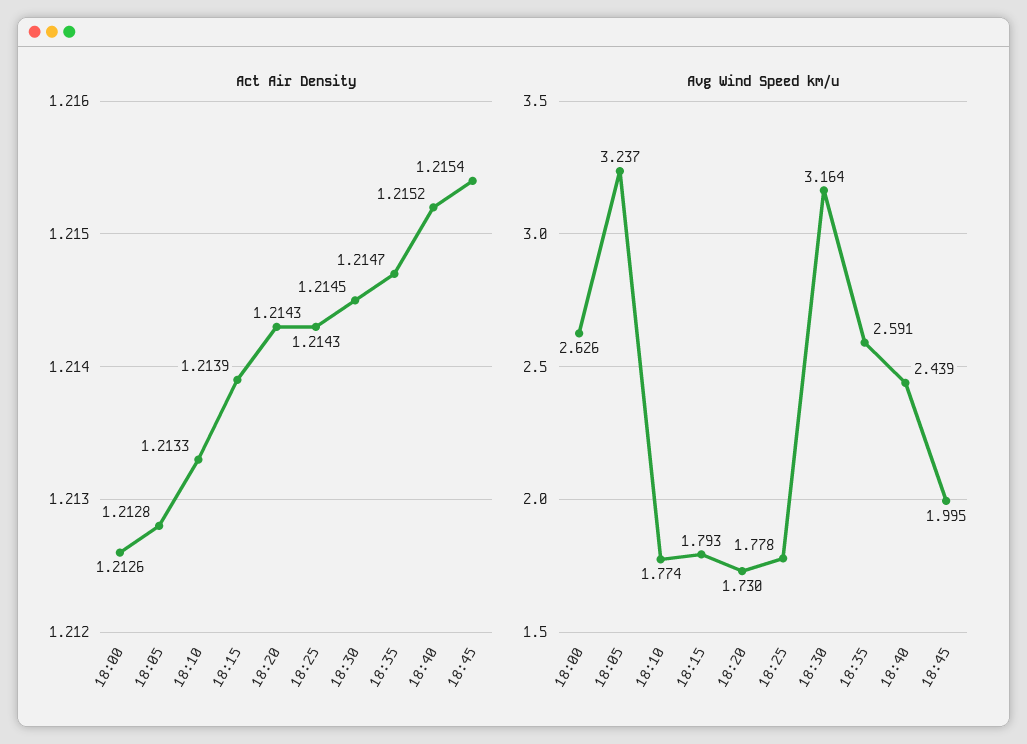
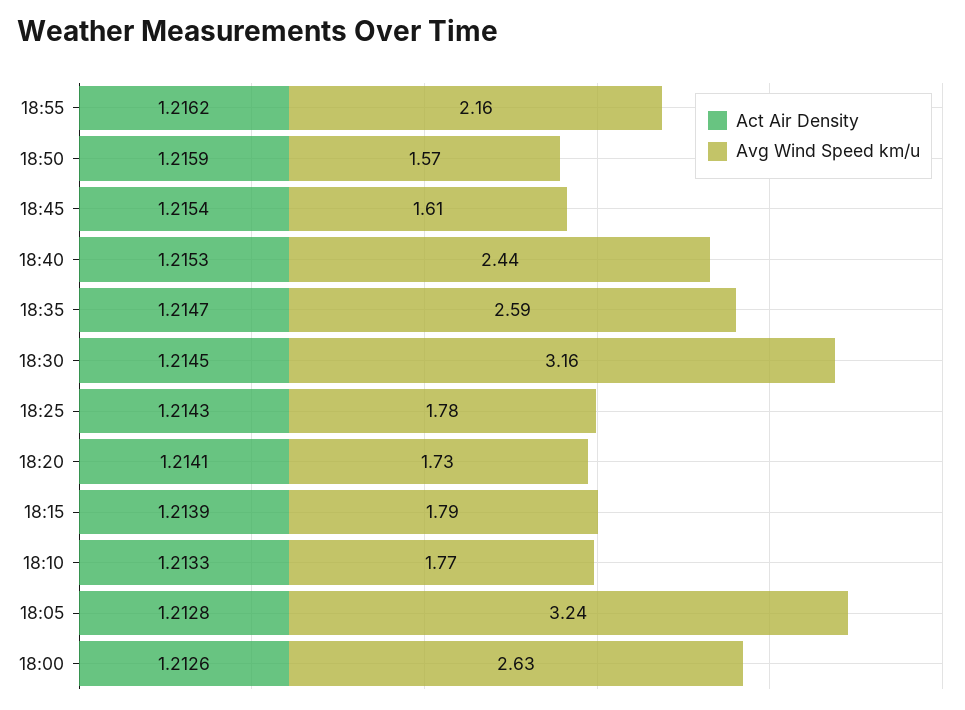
Act Air Density, 18:20: 1.2143 -> 1.2141
Act Air Density, 18:40: 1.2152 -> 1.2153
Avg Wind Speed km/u, 18:45: 1.995 -> 1.61
Act Air Density, 18:55: none -> 1.2162
Avg Wind Speed km/u, 18:55: none -> 2.16
Act Air Density, 18:50: none -> 1.2159
Avg Wind Speed km/u, 18:50: none -> 1.57

